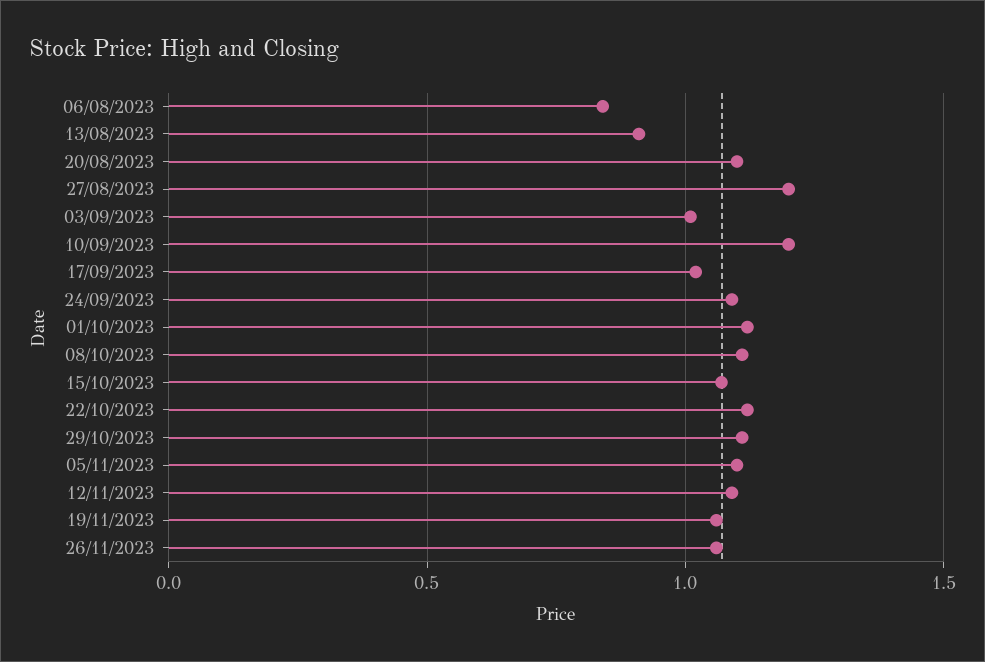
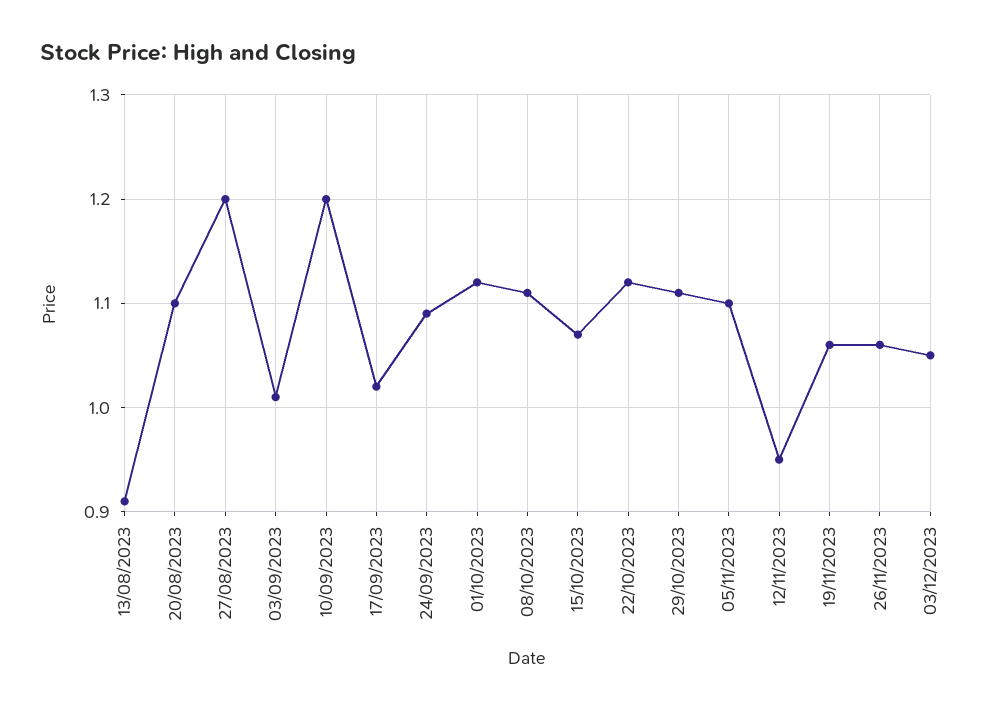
06/08/2023: 0.85 -> none
12/11/2023: 1.1 -> 0.95
03/12/2023: none -> 1.05

